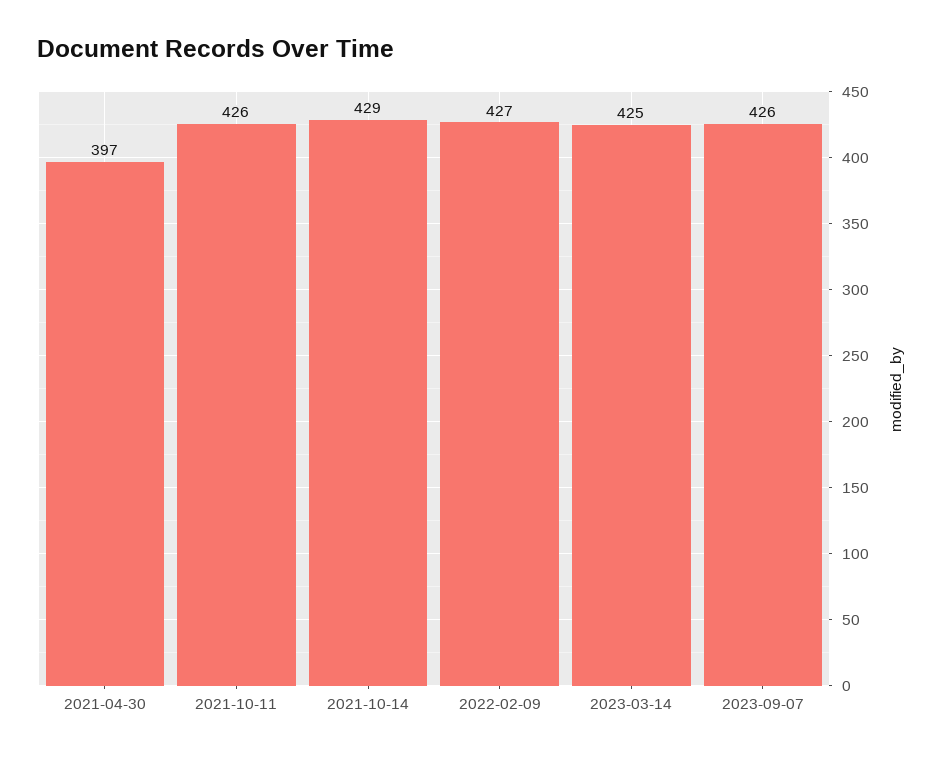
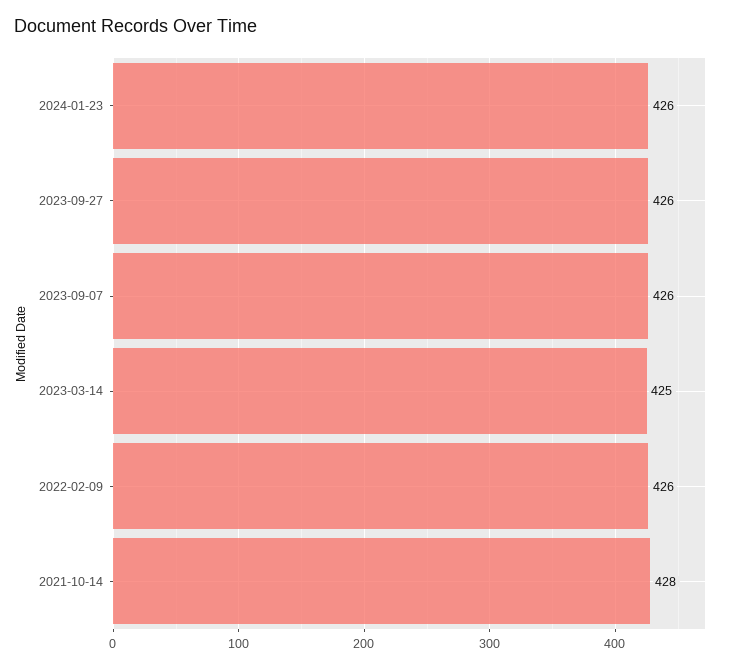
2021-04-30: 397 -> none
2021-10-11: 426 -> none
2021-10-14: 429 -> 428
2022-02-09: 427 -> 426
2024-01-23: none -> 426
2023-09-27: none -> 426

